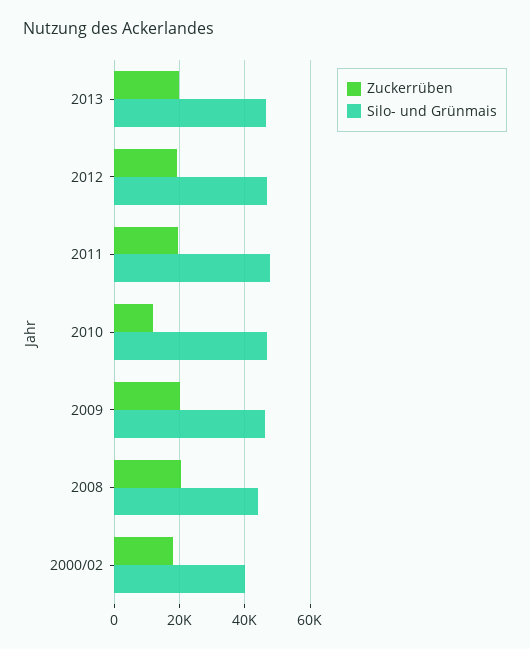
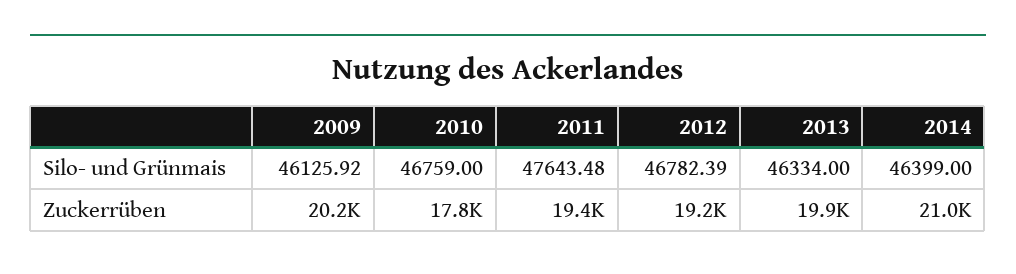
Zuckerrüben, 2010: 12000 -> 17800
Zuckerrüben, 2008: 20000 -> none
Silo- und Grünmais, 2008: 44000 -> none
Zuckerrüben, 2000/02: 18000 -> none
Silo- und Grünmais, 2000/02: 40000 -> none
Silo- und Grünmais, 2014: none -> 46399
Zuckerrüben, 2014: none -> 21000

